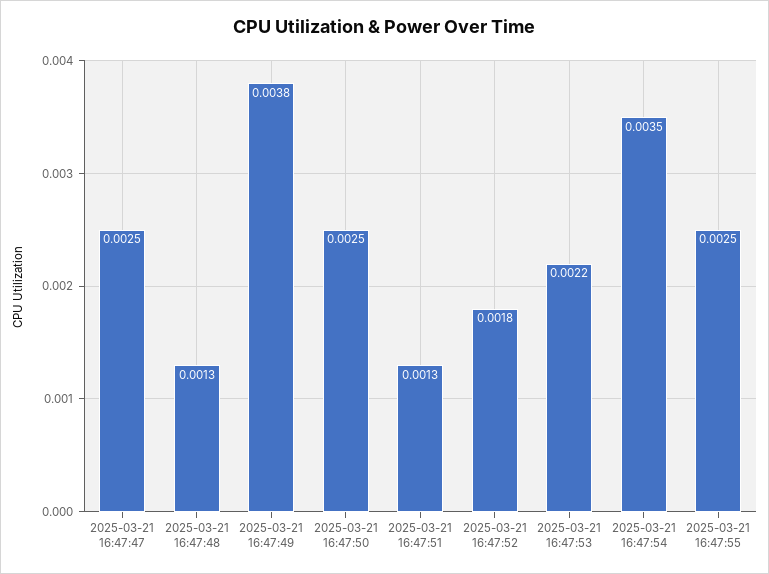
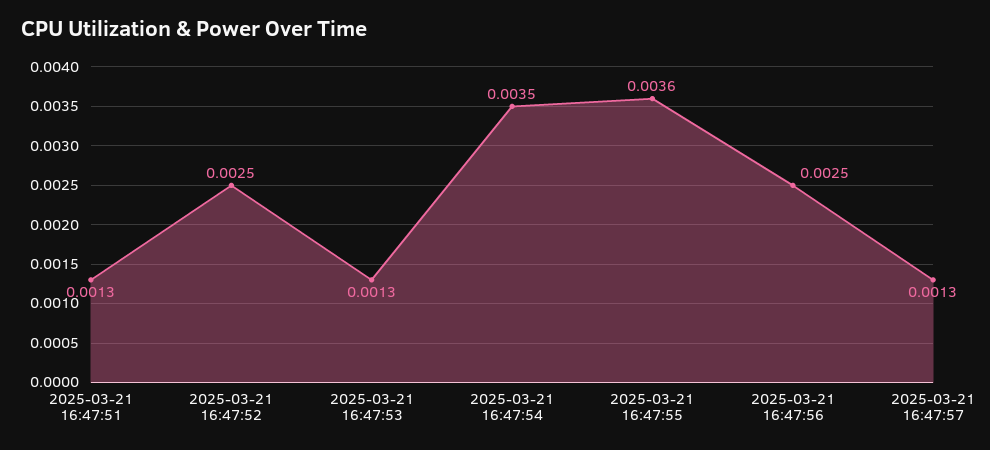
2025-03-21 16:47:47: 0.0025 -> none
2025-03-21 16:47:48: 0.0013 -> none
2025-03-21 16:47:49: 0.0038 -> none
2025-03-21 16:47:50: 0.0025 -> none
2025-03-21 16:47:52: 0.0018 -> 0.0025
2025-03-21 16:47:53: 0.0022 -> 0.0013
2025-03-21 16:47:55: 0.0025 -> 0.0036
2025-03-21 16:47:56: none -> 0.0025
2025-03-21 16:47:57: none -> 0.0013

